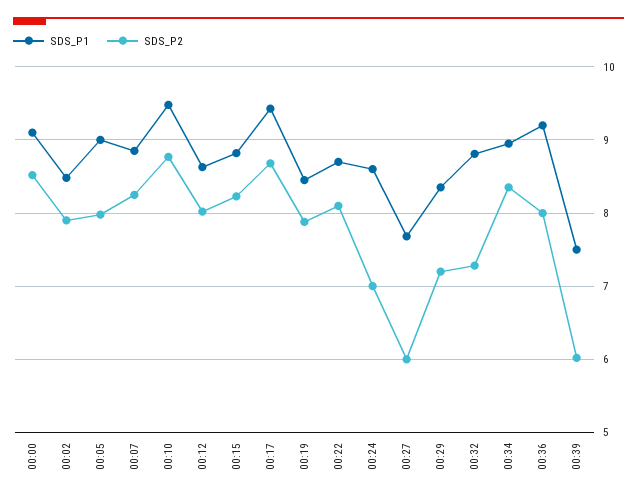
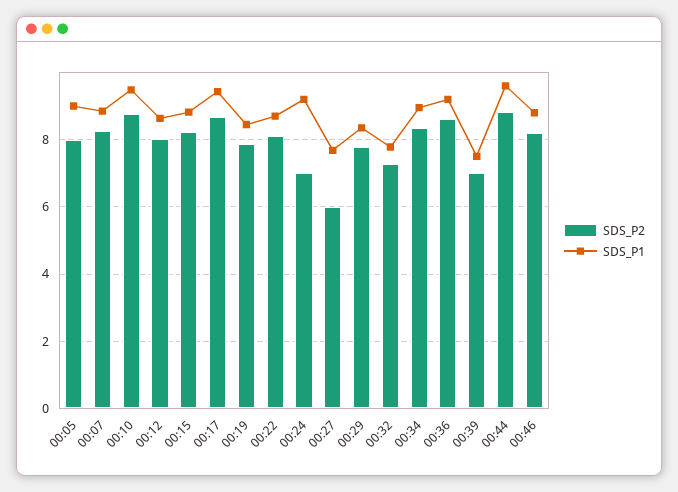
SDS_P1, 00:00: 9.1 -> none
SDS_P2, 00:00: 8.5 -> none
SDS_P1, 00:02: 8.5 -> none
SDS_P2, 00:02: 7.9 -> none
SDS_P1, 00:24: 8.6 -> 9.2
SDS_P2, 00:29: 7.2 -> 7.8
SDS_P1, 00:32: 8.8 -> 7.8
SDS_P2, 00:36: 8 -> 8.6
SDS_P2, 00:39: 6 -> 7
SDS_P2, 00:44: none -> 8.8
SDS_P1, 00:44: none -> 9.6
SDS_P2, 00:46: none -> 8.2
SDS_P1, 00:46: none -> 8.8

